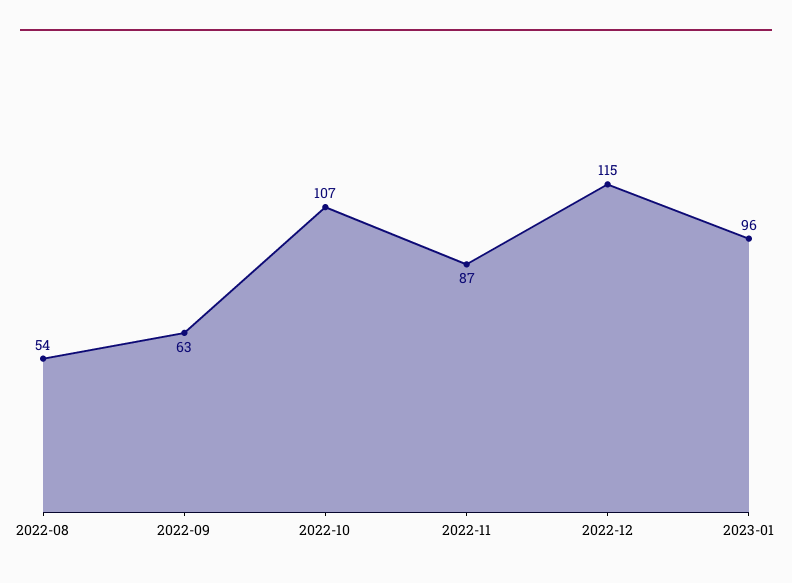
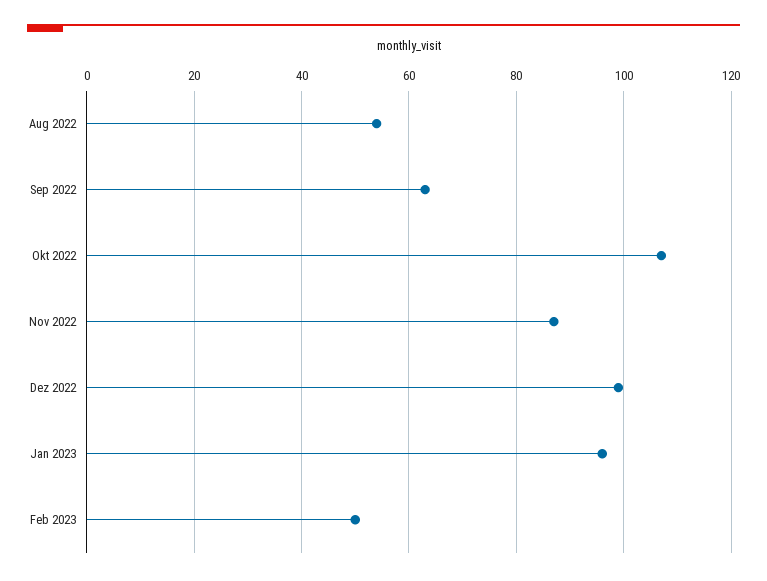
2022-12: 115 -> 100
Feb 2023: none -> 50

